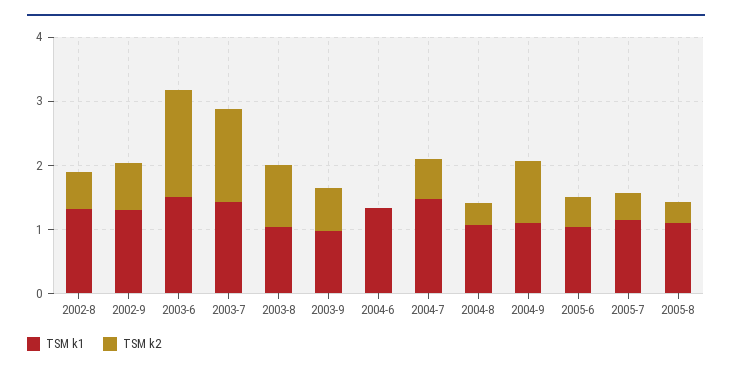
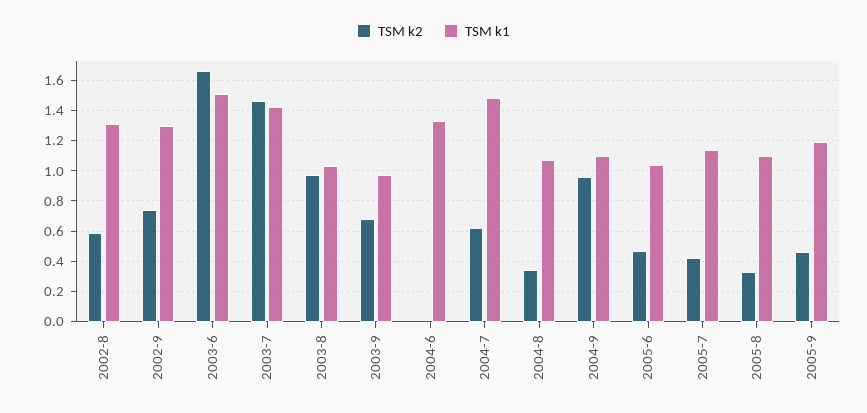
TSM k2, 2005-9: none -> 0.45
TSM k1, 2005-9: none -> 1.2

